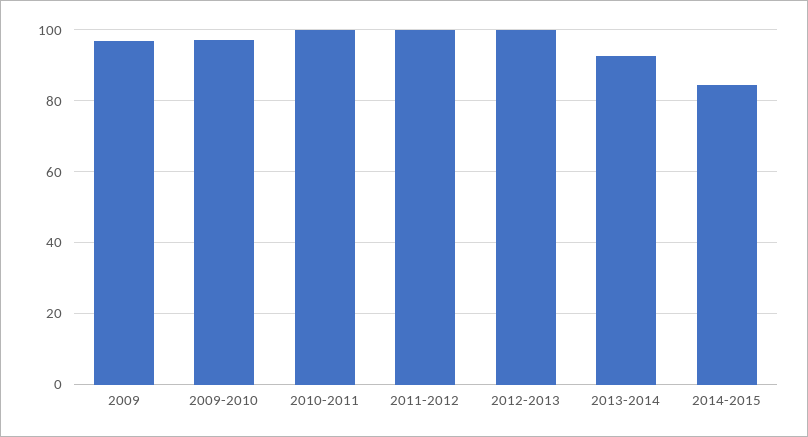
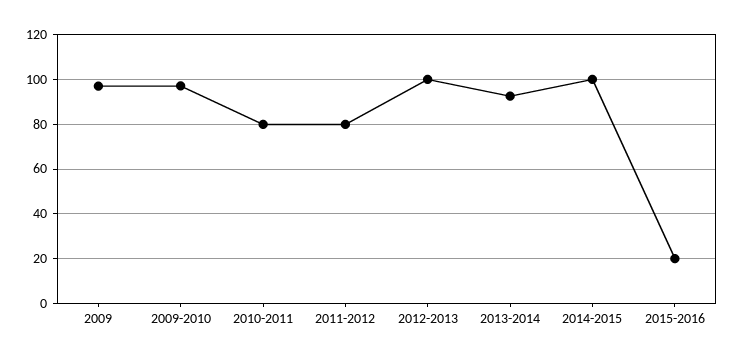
2010-2011: 100 -> 80
2011-2012: 100 -> 80
2014-2015: 84 -> 100
2015-2016: none -> 20

